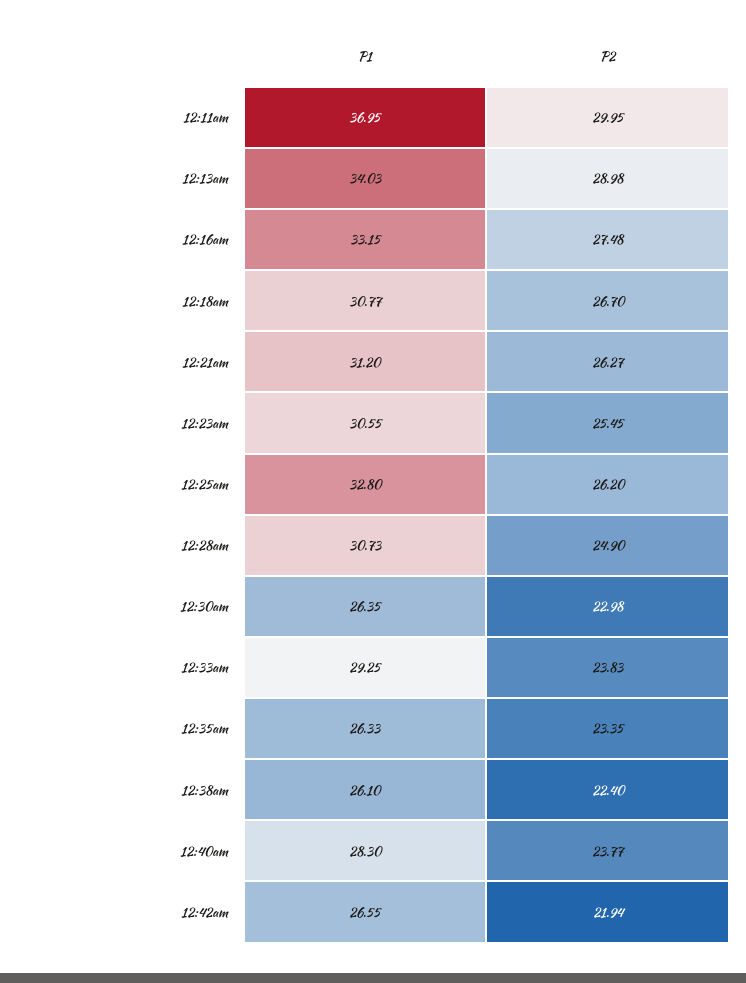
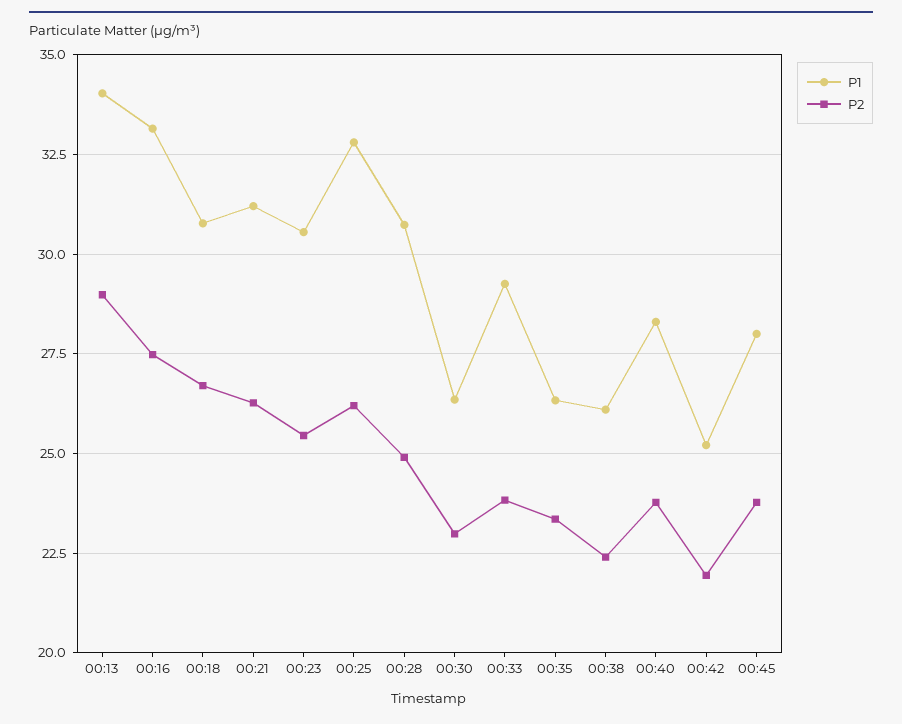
P1, 12:11am: 36.95 -> none
P2, 12:11am: 29.95 -> none
P1, 12:42am: 26.55 -> 25.25
P1, 00:45: none -> 28
P2, 00:45: none -> 23.75

